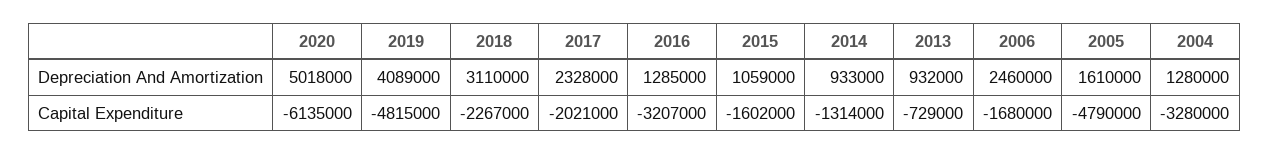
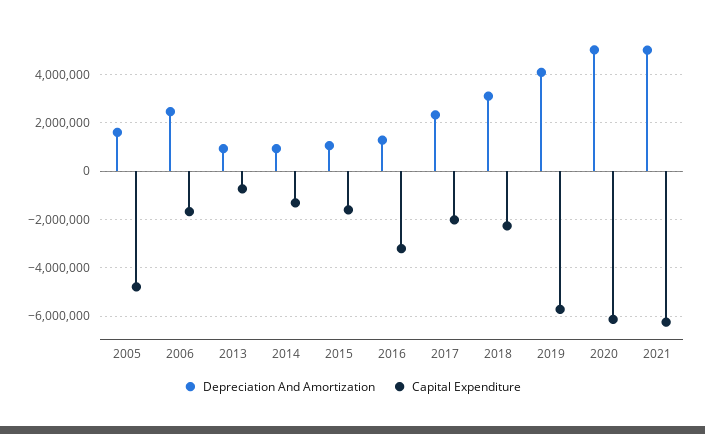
Depreciation And Amortization, 2004: 1280000 -> none
Capital Expenditure, 2019: -4815000 -> -5750000
Capital Expenditure, 2004: -3280000 -> none
Depreciation And Amortization, 2021: none -> 5000000
Capital Expenditure, 2021: none -> -6250000

